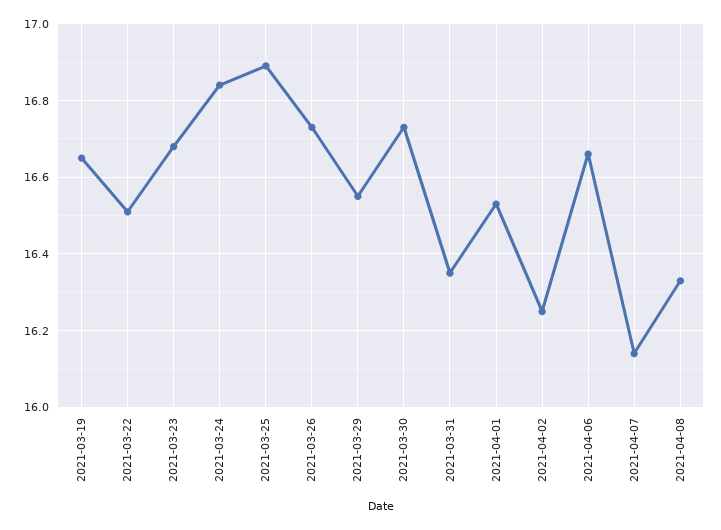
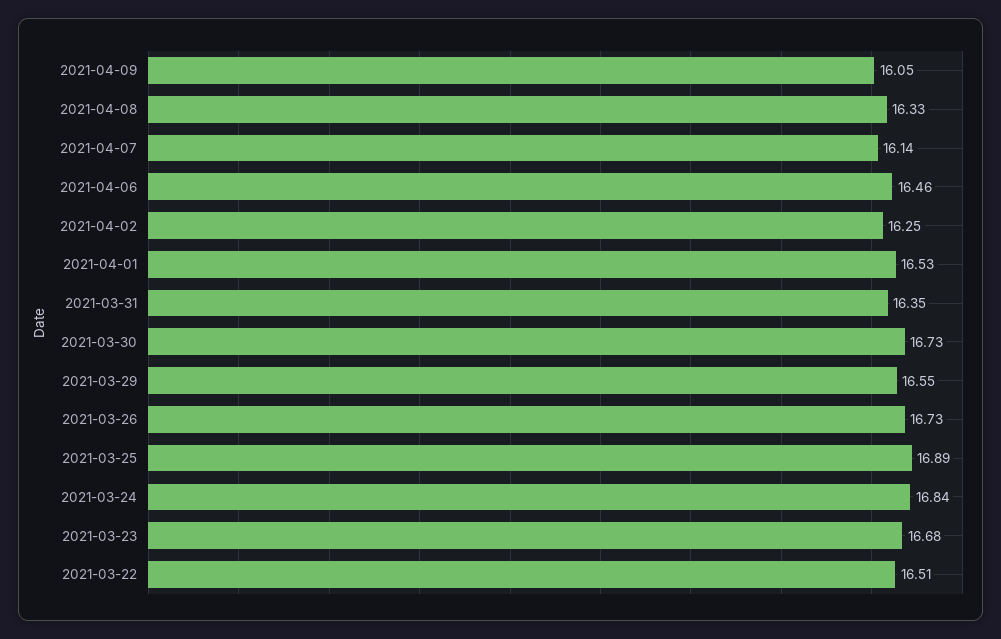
2021-03-19: 16.65 -> none
2021-04-06: 16.65 -> 16.46
2021-04-09: none -> 16.05

